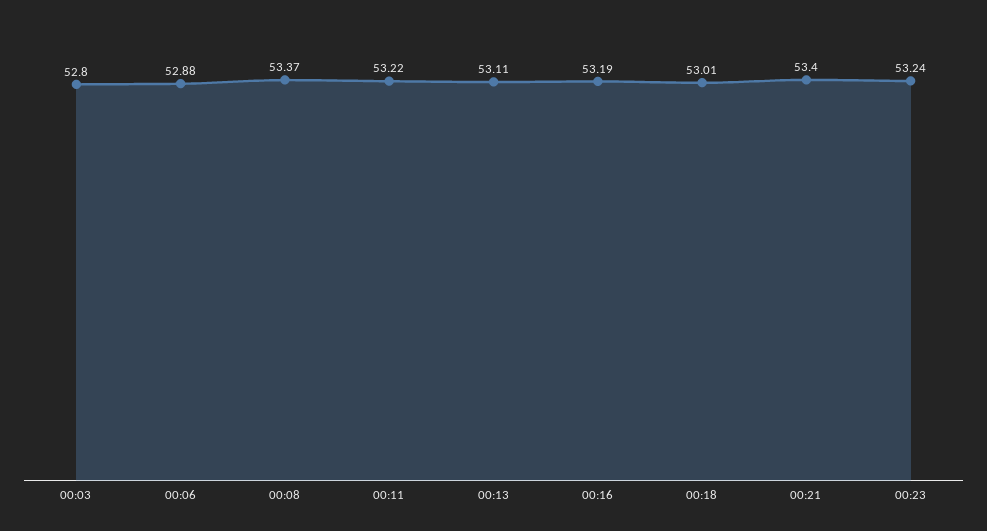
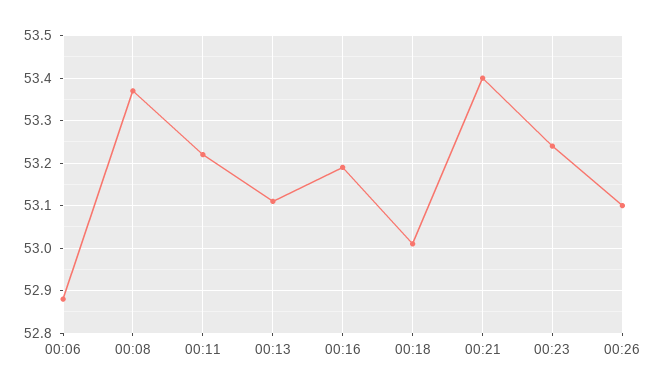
00:03: 52.8 -> none
00:26: none -> 53.1

